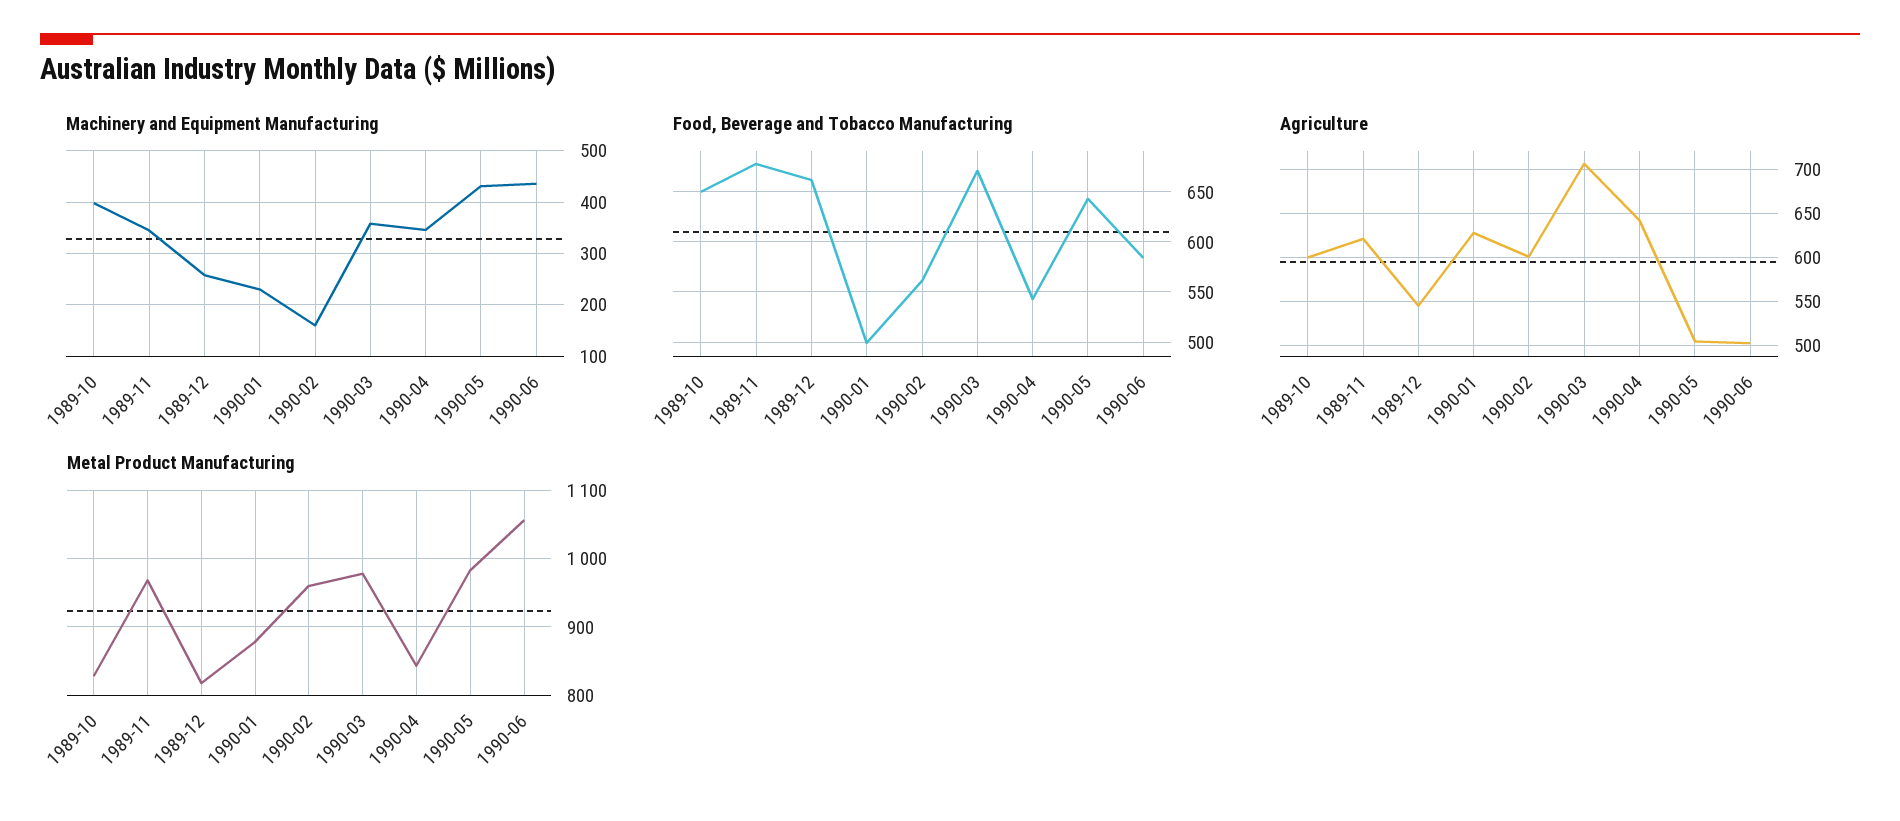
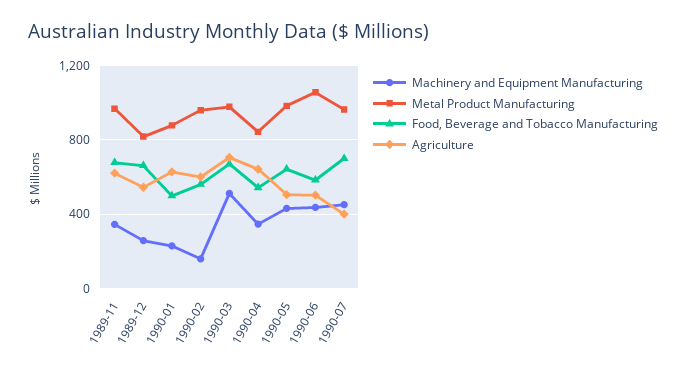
Machinery and Equipment Manufacturing, 1989-10: 400 -> none
Machinery and Equipment Manufacturing, 1990-03: 360 -> 500
Food, Beverage and Tobacco Manufacturing, 1989-10: 650 -> none
Agriculture, 1989-10: 600 -> none
Metal Product Manufacturing, 1989-10: 830 -> none
Machinery and Equipment Manufacturing, 1990-07: none -> 450
Metal Product Manufacturing, 1990-07: none -> 950
Food, Beverage and Tobacco Manufacturing, 1990-07: none -> 700
Agriculture, 1990-07: none -> 400

